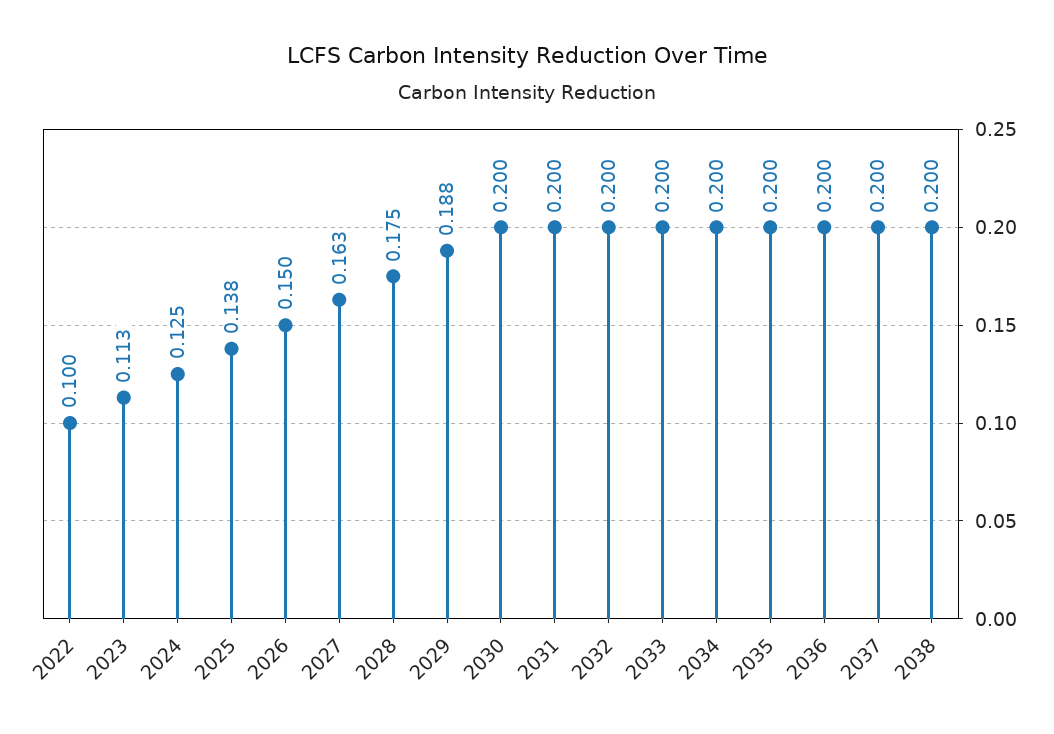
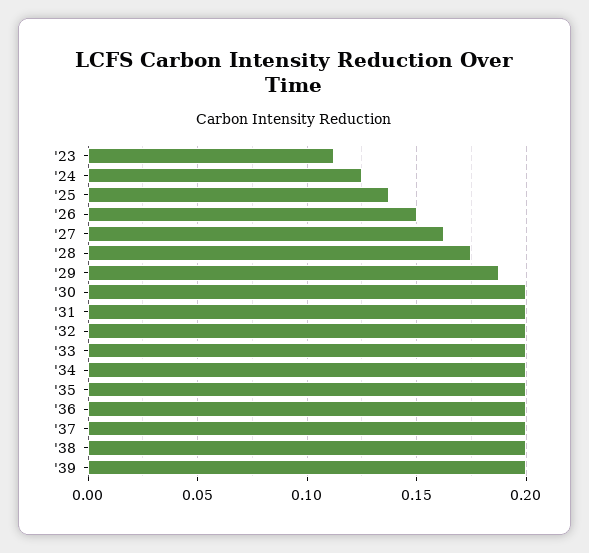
2022: 0.1 -> none
'39: none -> 0.2

